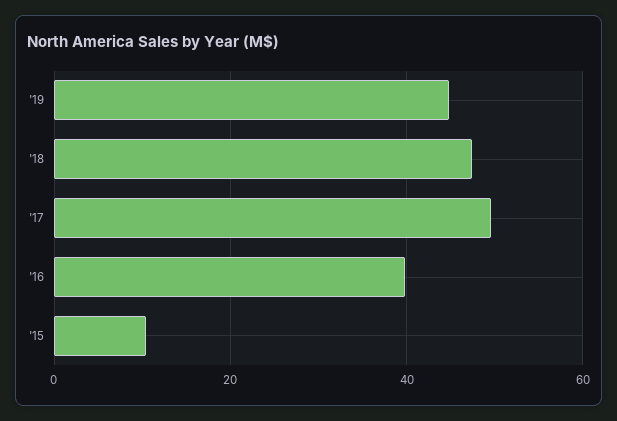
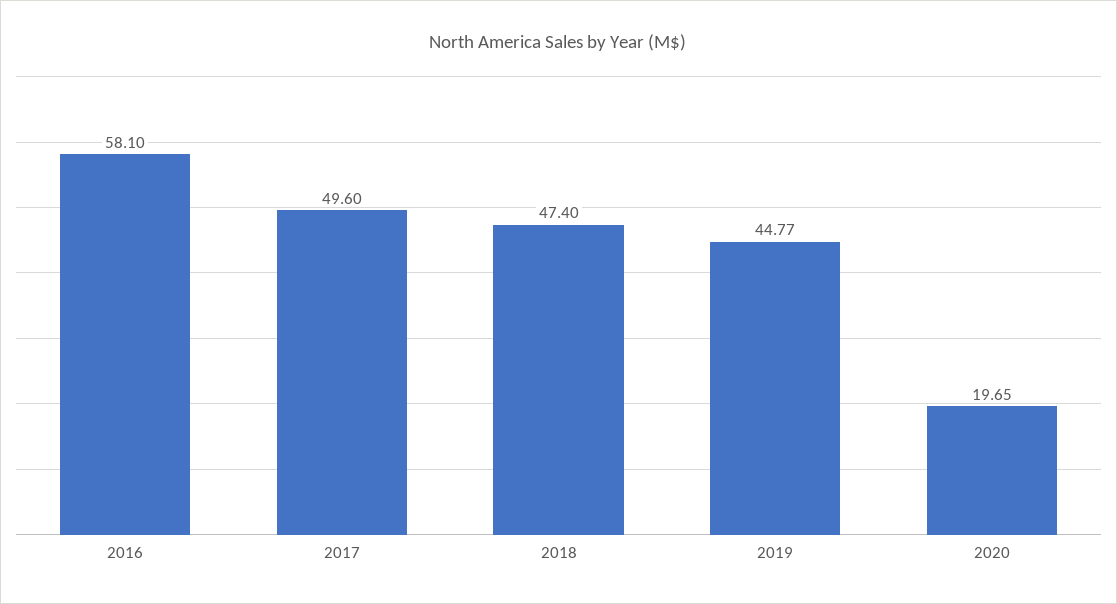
'16: 40 -> 58.1
'15: 10 -> none
2020: none -> 19.65

